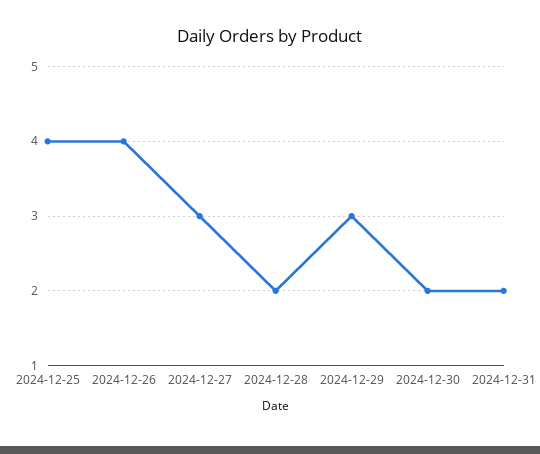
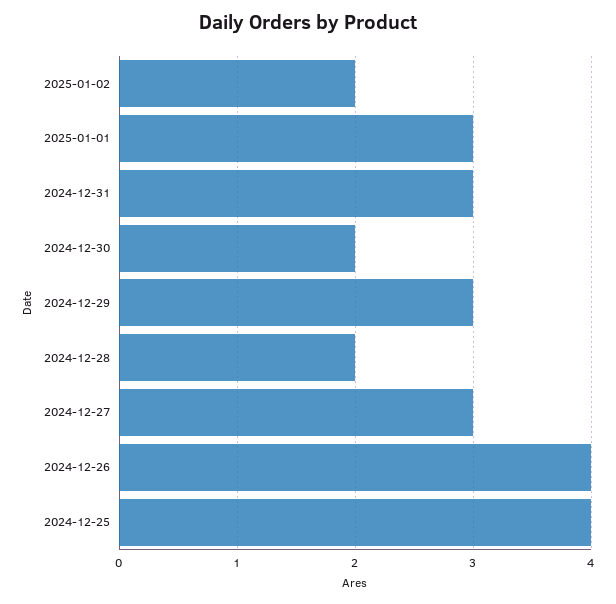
2024-12-31: 2 -> 3
2025-01-02: none -> 2
2025-01-01: none -> 3

